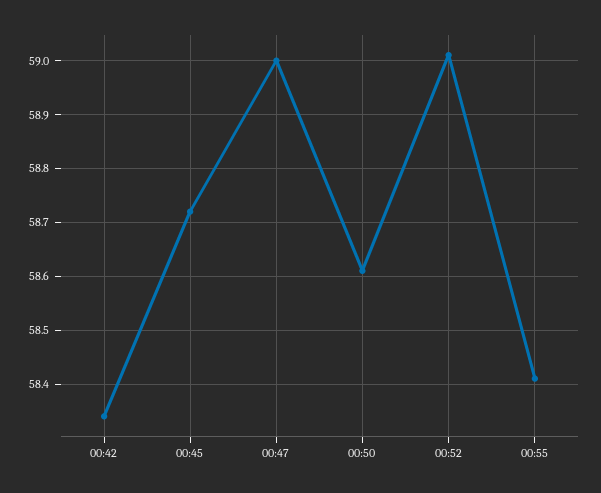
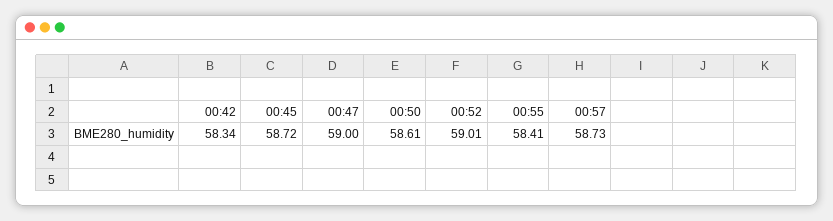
00:57: none -> 58.73

